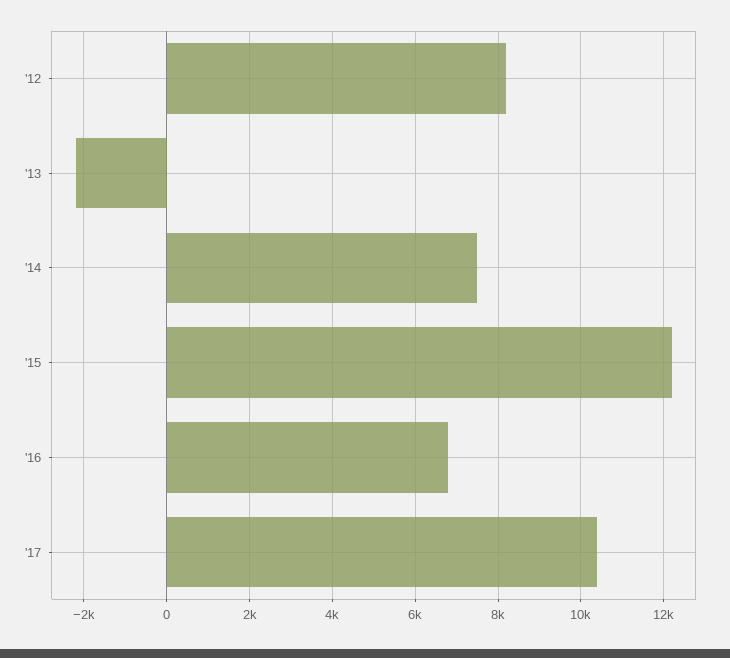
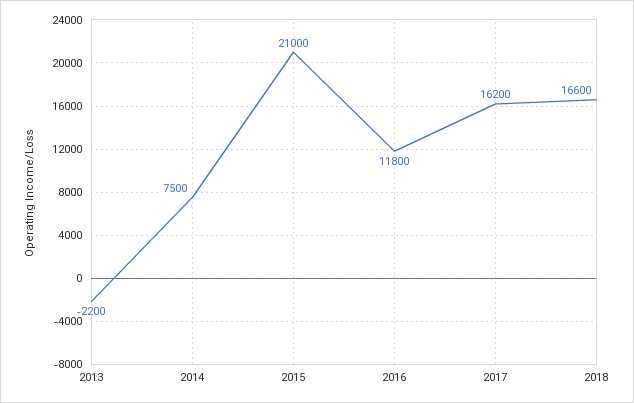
'12: 8200 -> none
'15: 12200 -> 21000
'16: 6800 -> 11800
'17: 10400 -> 16200
2018: none -> 16600

